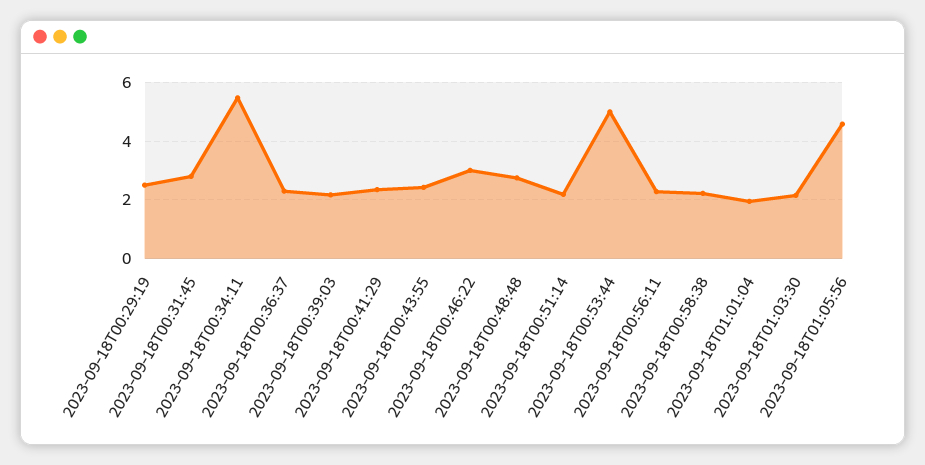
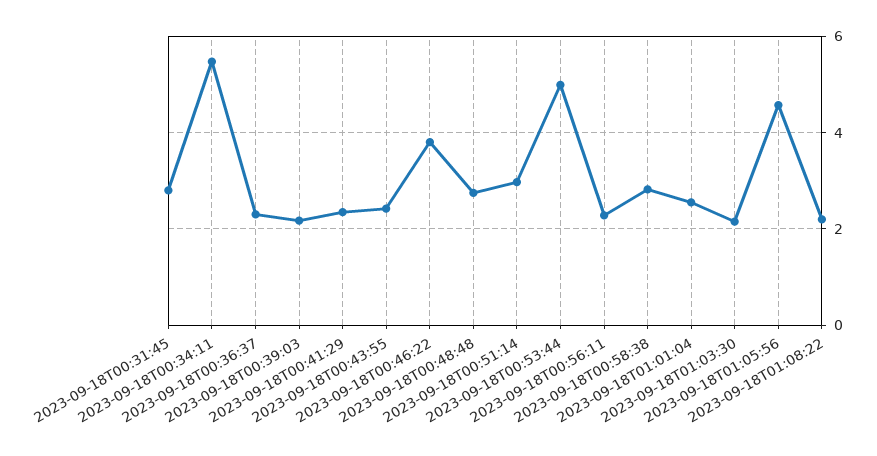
2023-09-18T00:29:19: 2.5 -> none
2023-09-18T00:46:22: 3 -> 3.8
2023-09-18T00:51:14: 2.25 -> 3
2023-09-18T00:58:38: 2.25 -> 2.8
2023-09-18T01:01:04: 2 -> 2.6
2023-09-18T01:08:22: none -> 2.2

